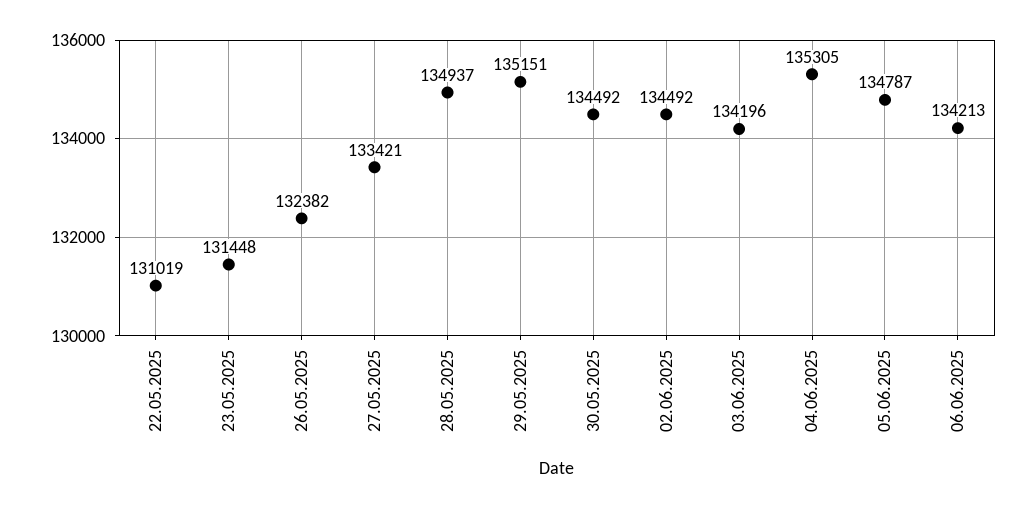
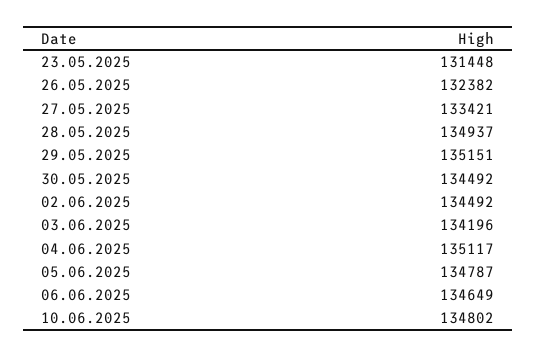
22.05.2025: 131019 -> none
04.06.2025: 135305 -> 135117
06.06.2025: 134213 -> 134649
10.06.2025: none -> 134802

